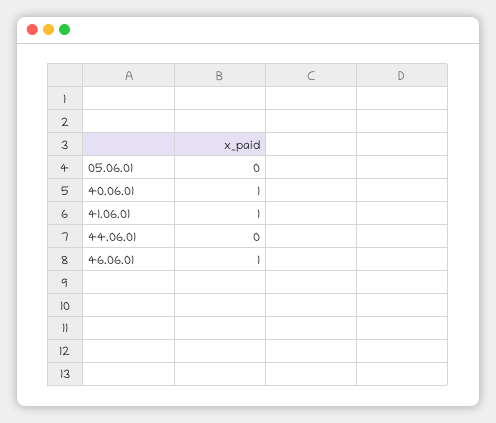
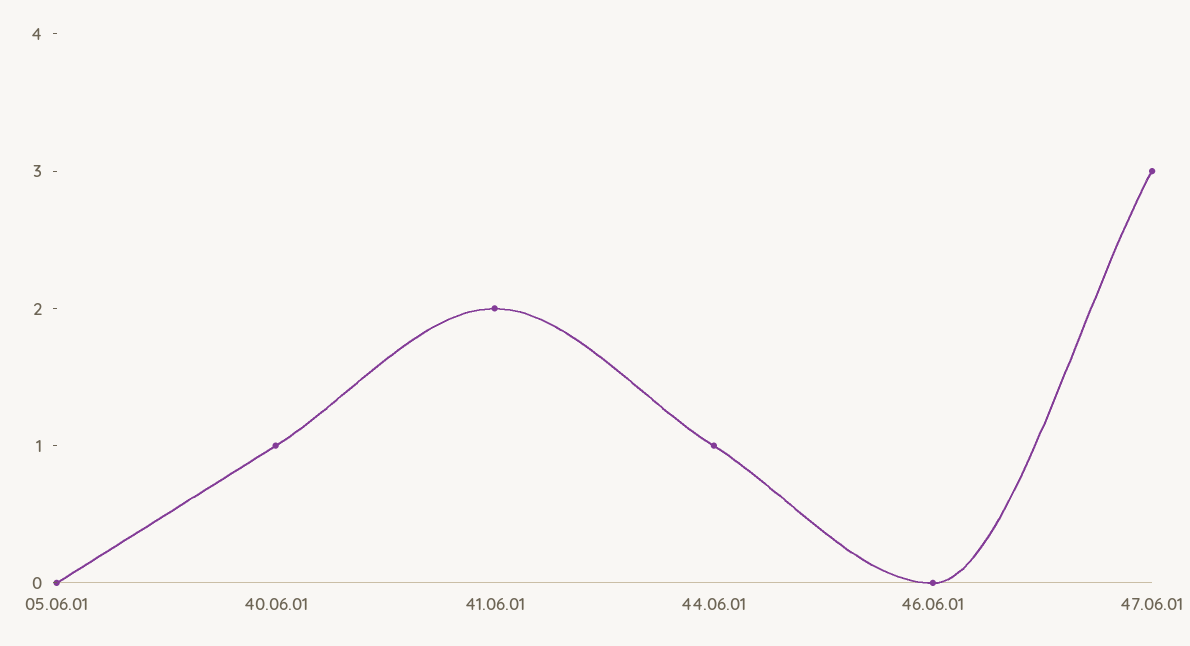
41.06.01: 1 -> 2
44.06.01: 0 -> 1
46.06.01: 1 -> 0
47.06.01: none -> 3

